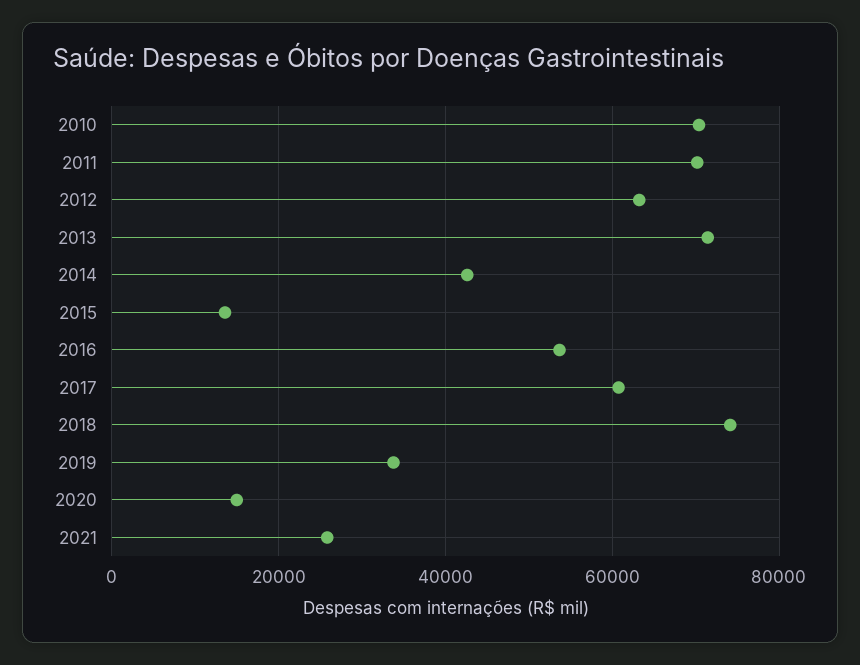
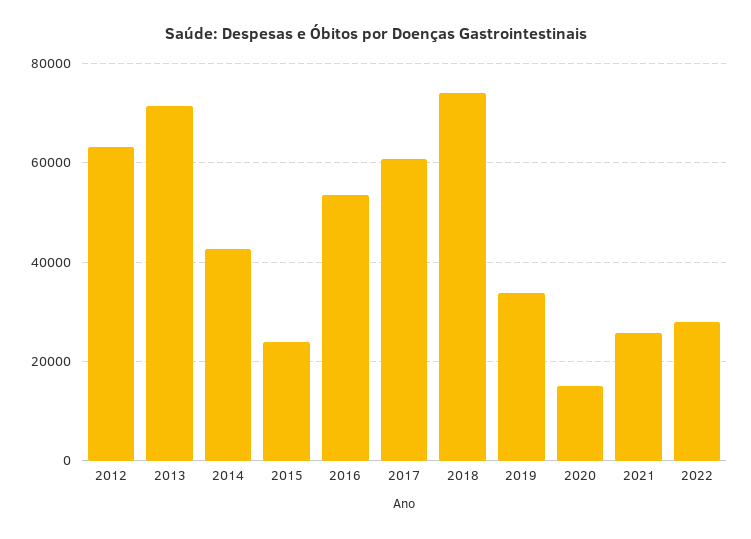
2010: 70000 -> none
2011: 70000 -> none
2015: 14000 -> 24000
2022: none -> 28000

